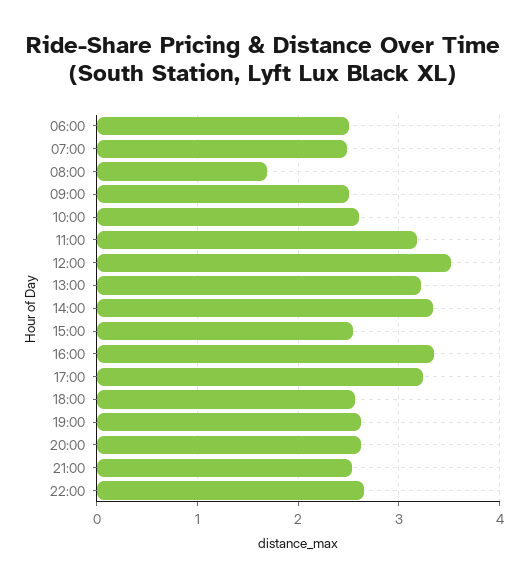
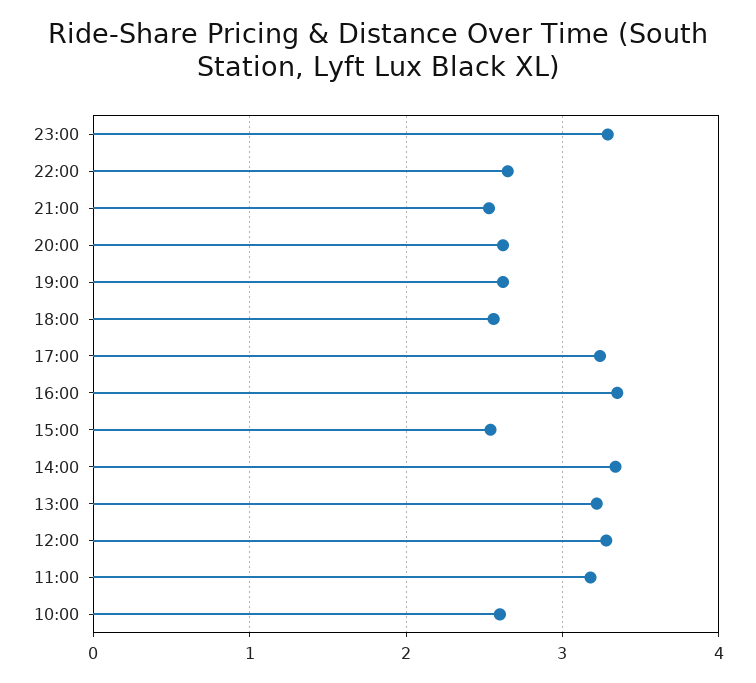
06:00: 2.5 -> none
07:00: 2.5 -> none
08:00: 1.7 -> none
09:00: 2.5 -> none
12:00: 3.5 -> 3.3
23:00: none -> 3.3

